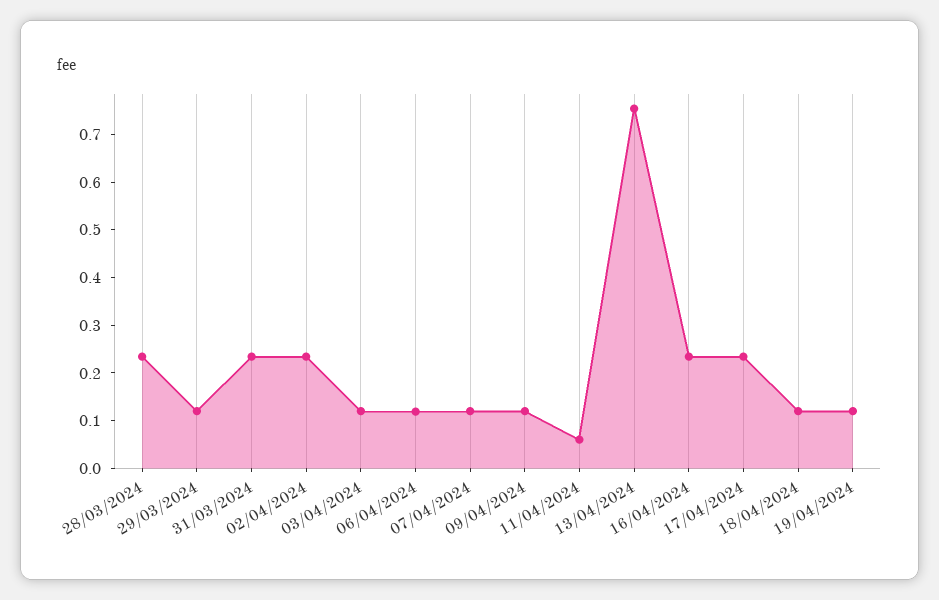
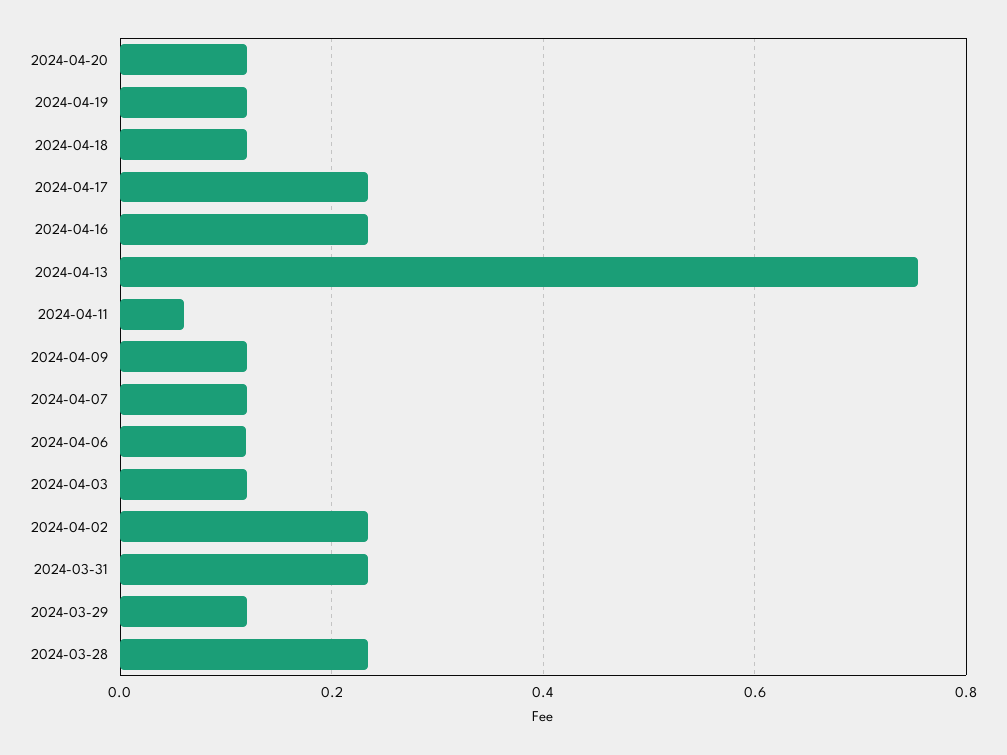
2024-04-20: none -> 0.12

